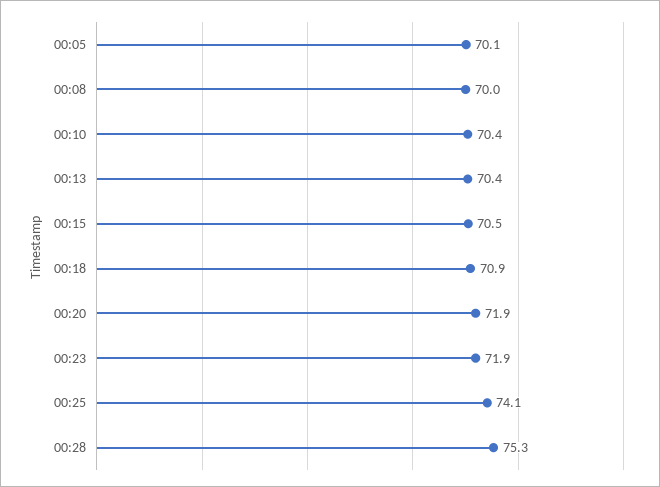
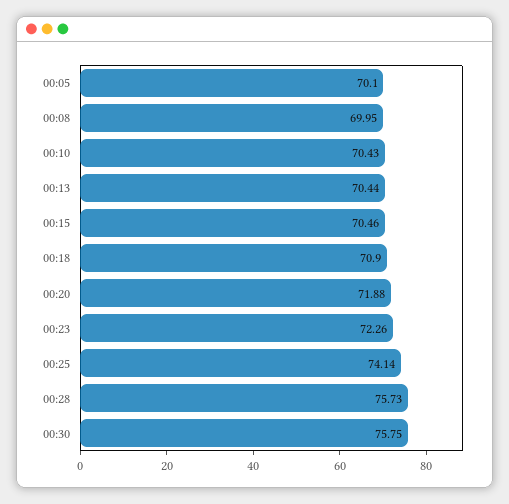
00:23: 71.9 -> 72.26
00:28: 75.3 -> 75.73
00:30: none -> 75.75

